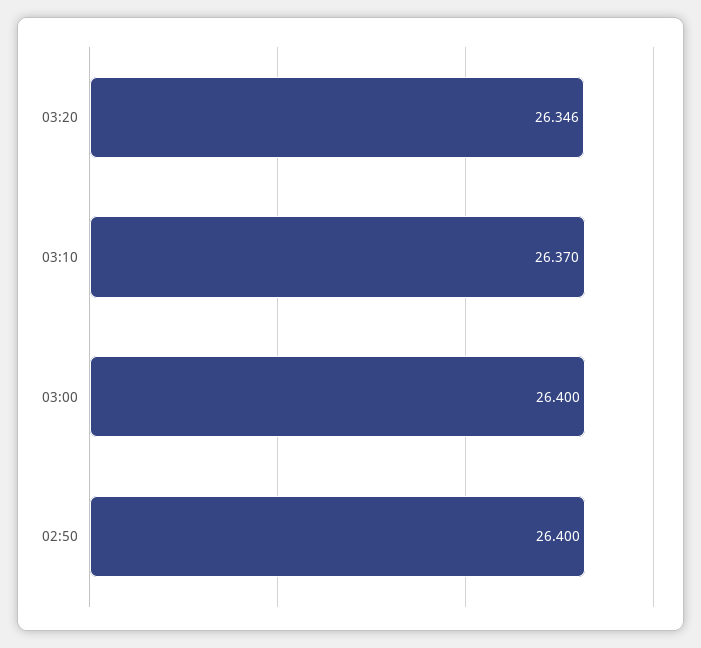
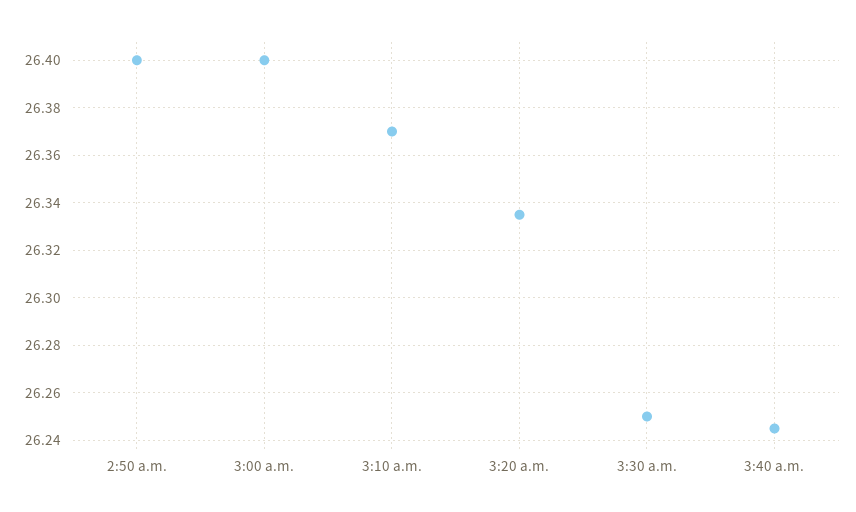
03:20: 26.346 -> 26.335
3:30 a.m.: none -> 26.25
3:40 a.m.: none -> 26.245

